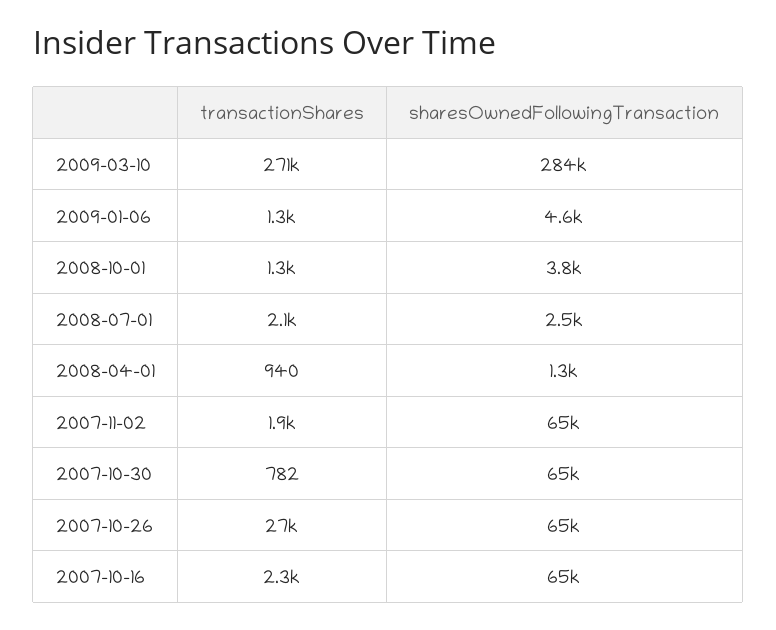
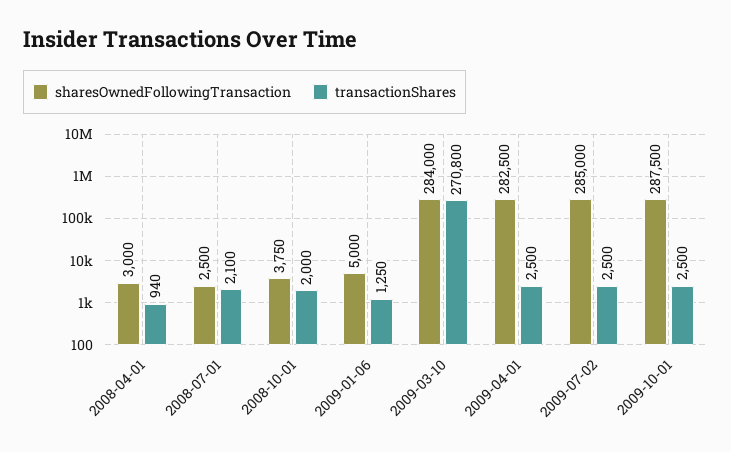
sharesOwnedFollowingTransaction, 2009-01-06: 4600 -> 5000
transactionShares, 2008-10-01: 1300 -> 2000
sharesOwnedFollowingTransaction, 2008-04-01: 1300 -> 3000
transactionShares, 2007-11-02: 1900 -> none
sharesOwnedFollowingTransaction, 2007-11-02: 65000 -> none
transactionShares, 2007-10-30: 782 -> none
sharesOwnedFollowingTransaction, 2007-10-30: 65000 -> none
transactionShares, 2007-10-26: 27000 -> none
sharesOwnedFollowingTransaction, 2007-10-26: 65000 -> none
transactionShares, 2007-10-16: 2300 -> none
sharesOwnedFollowingTransaction, 2007-10-16: 65000 -> none
sharesOwnedFollowingTransaction, 2009-04-01: none -> 282500
transactionShares, 2009-04-01: none -> 2500
sharesOwnedFollowingTransaction, 2009-07-02: none -> 285000
transactionShares, 2009-07-02: none -> 2500
sharesOwnedFollowingTransaction, 2009-10-01: none -> 287500
transactionShares, 2009-10-01: none -> 2500

